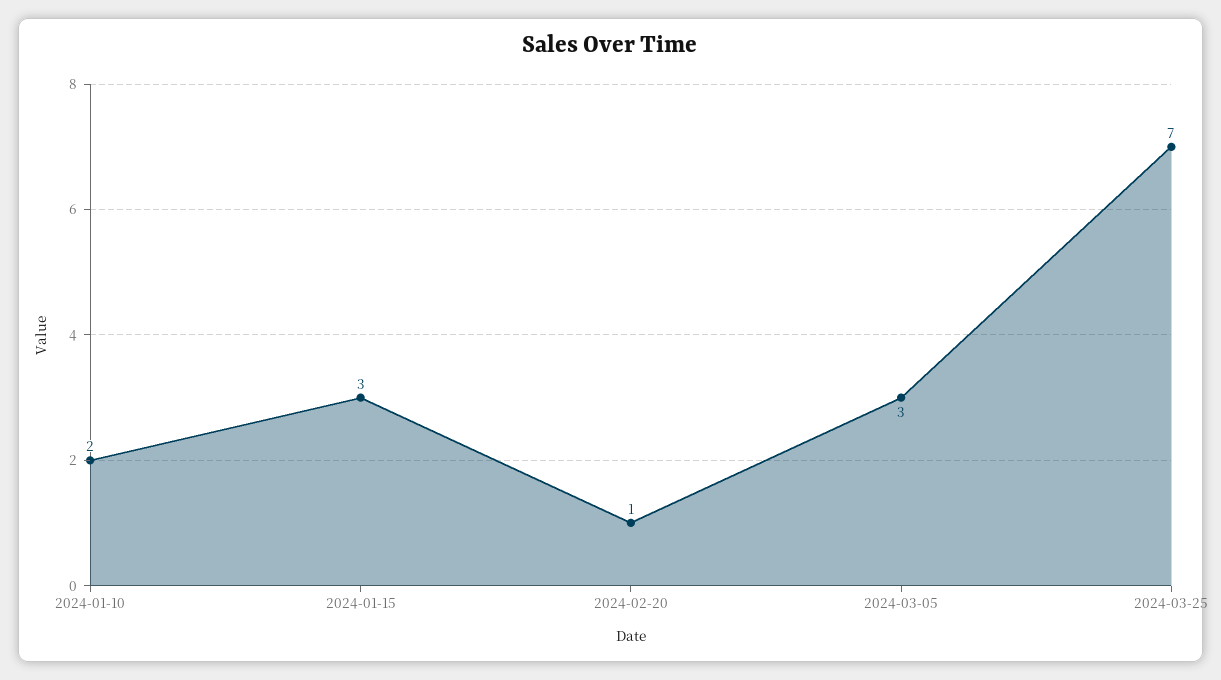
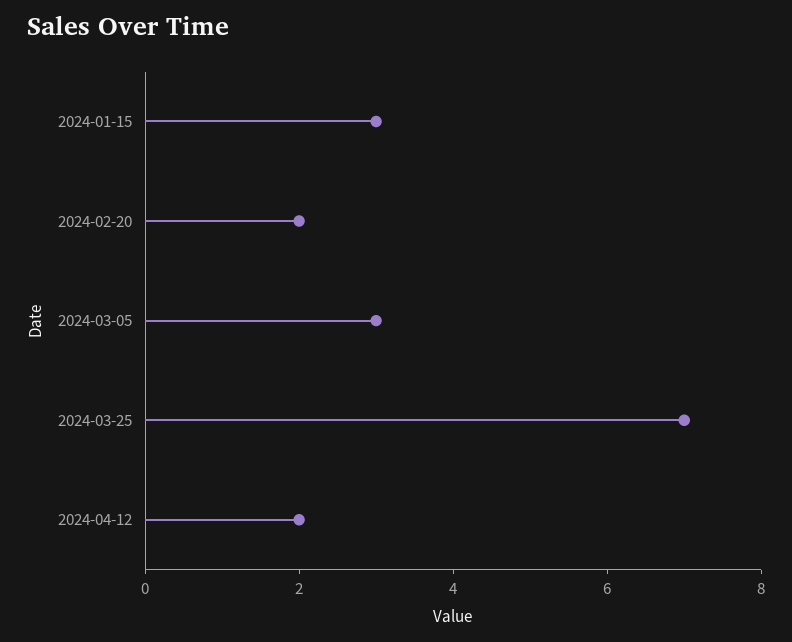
2024-01-10: 2 -> none
2024-02-20: 1 -> 2
2024-04-12: none -> 2

